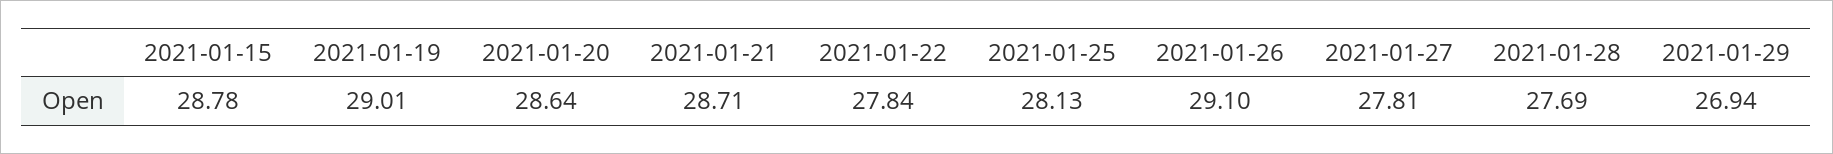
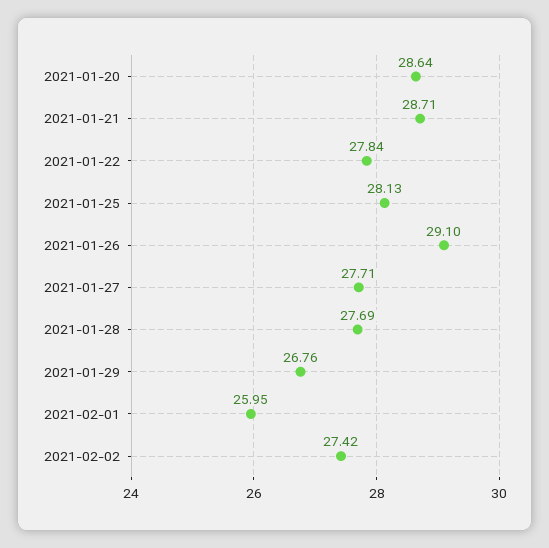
2021-01-15: 28.78 -> none
2021-01-19: 29.01 -> none
2021-01-27: 27.81 -> 27.71
2021-01-29: 26.94 -> 26.76
2021-02-01: none -> 25.95
2021-02-02: none -> 27.42

